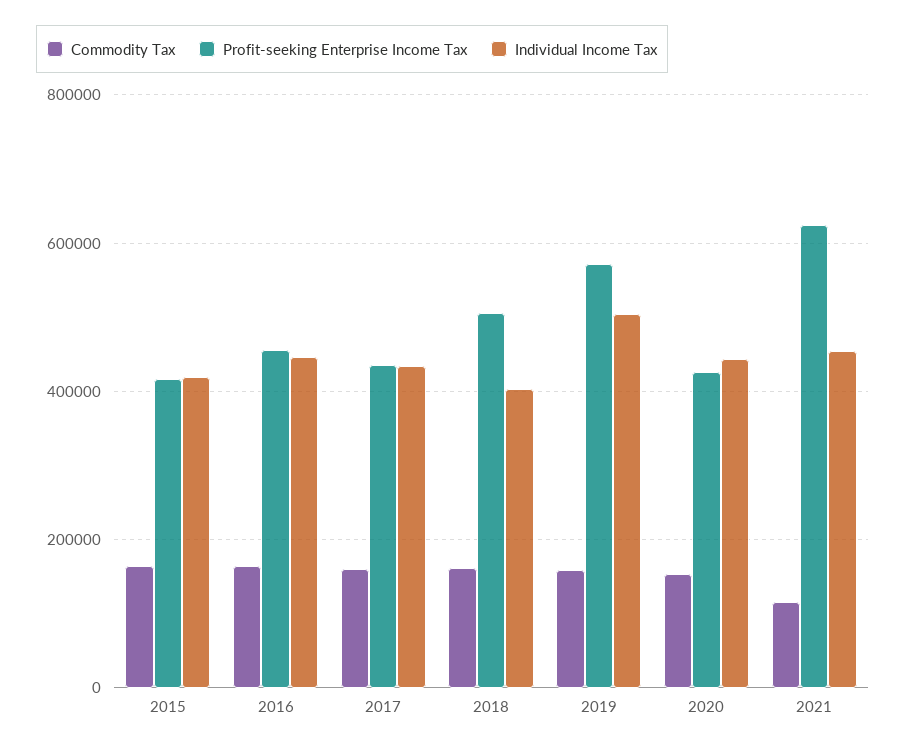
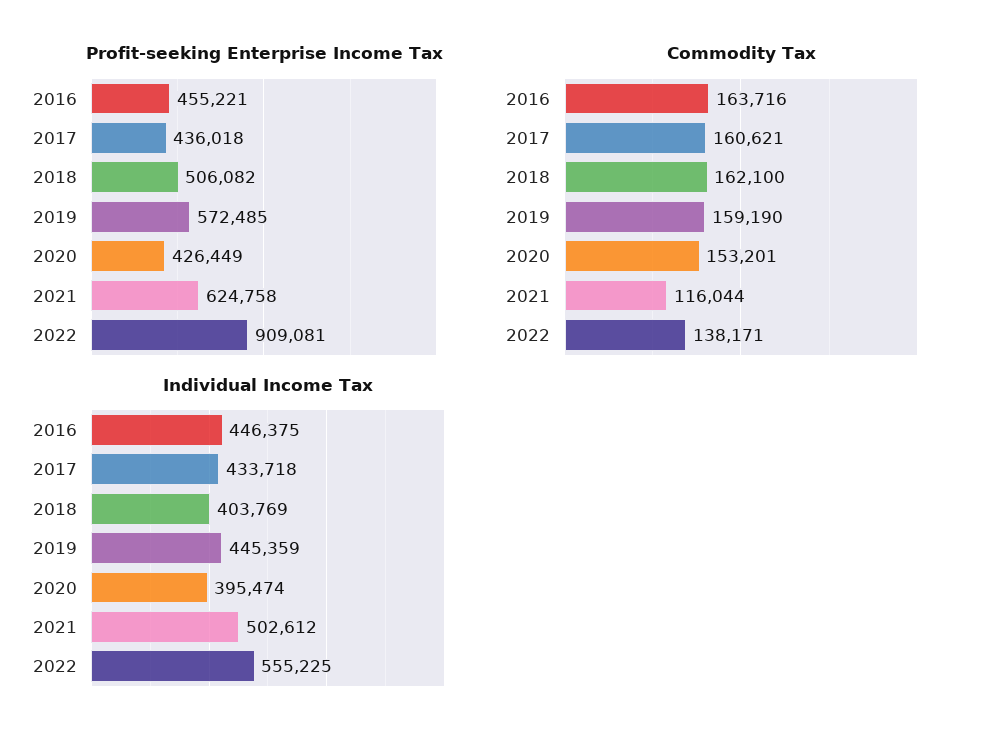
Commodity Tax, 2015: 160000 -> none
Profit-seeking Enterprise Income Tax, 2015: 420000 -> none
Individual Income Tax, 2015: 420000 -> none
Individual Income Tax, 2019: 500000 -> 445359
Individual Income Tax, 2020: 440000 -> 395474
Individual Income Tax, 2021: 460000 -> 502612
Profit-seeking Enterprise Income Tax, 2022: none -> 909081
Commodity Tax, 2022: none -> 138171
Individual Income Tax, 2022: none -> 555225

